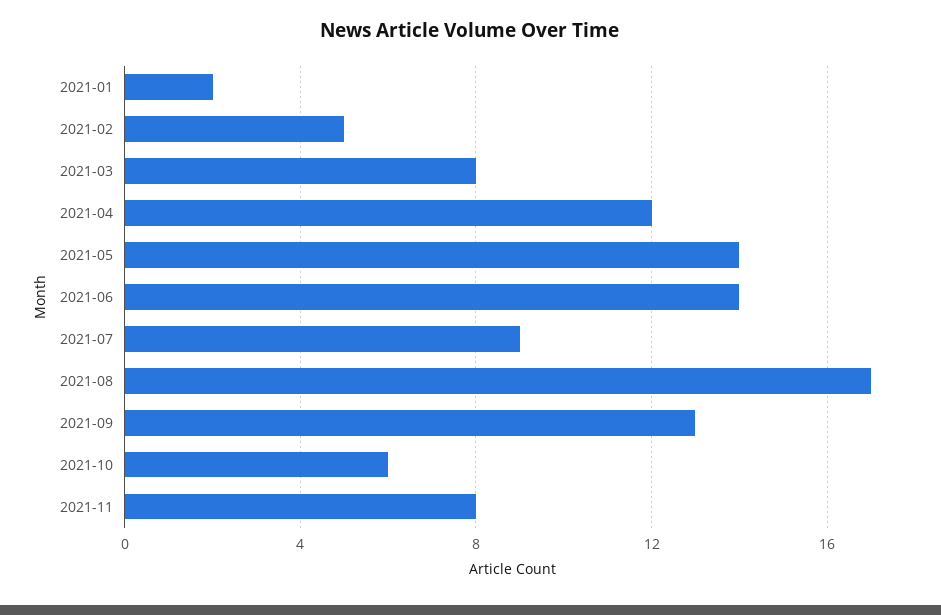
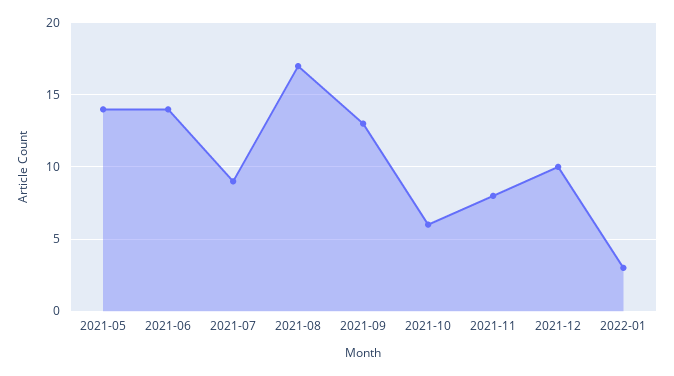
2021-01: 2 -> none
2021-02: 5 -> none
2021-03: 8 -> none
2021-04: 12 -> none
2021-12: none -> 10
2022-01: none -> 3

